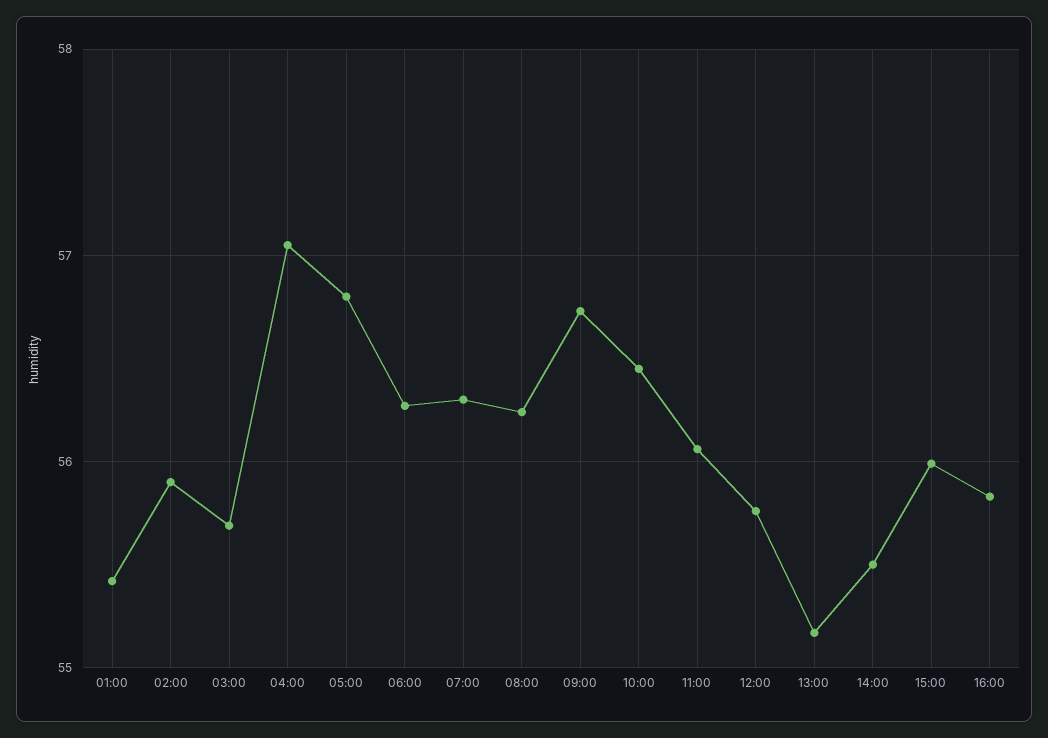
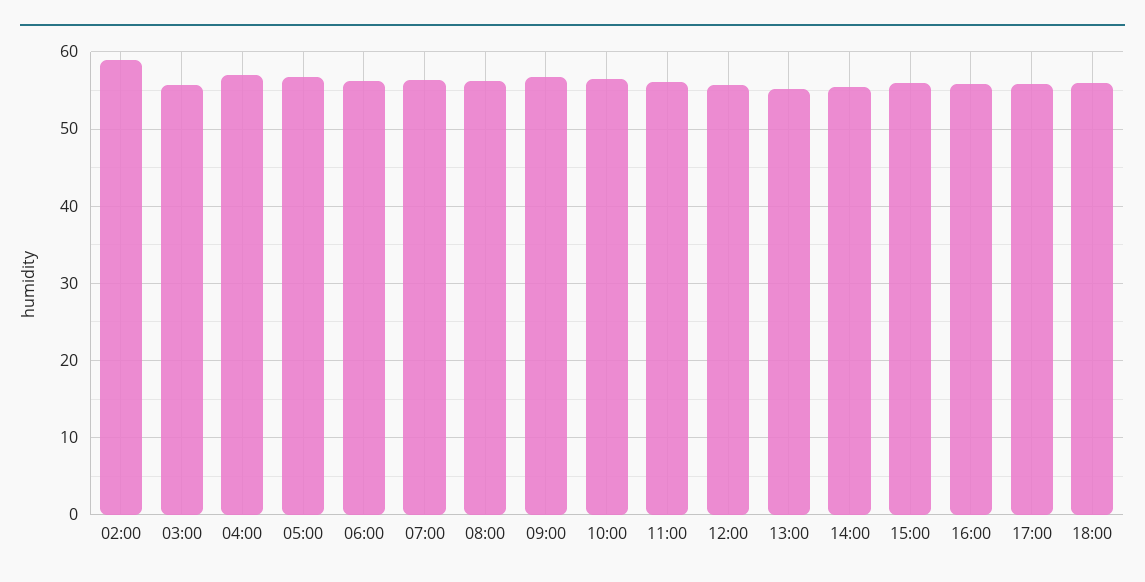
01:00: 55.4 -> none
02:00: 55.9 -> 59
17:00: none -> 56
18:00: none -> 56

